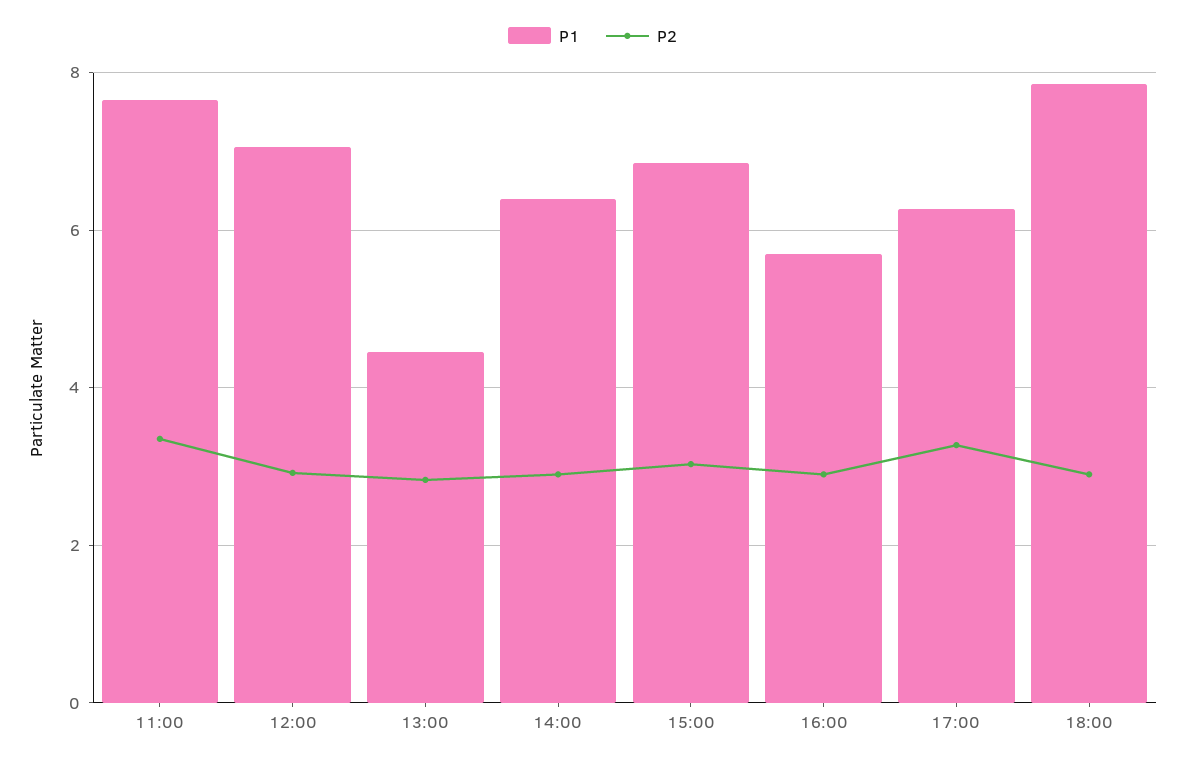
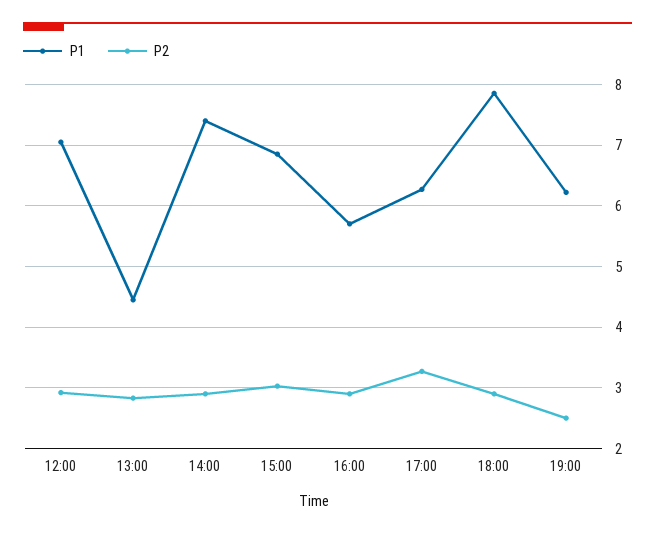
P1, 11:00: 7.6 -> none
P2, 11:00: 3.4 -> none
P1, 14:00: 6.4 -> 7.4
P1, 19:00: none -> 6.2
P2, 19:00: none -> 2.5

